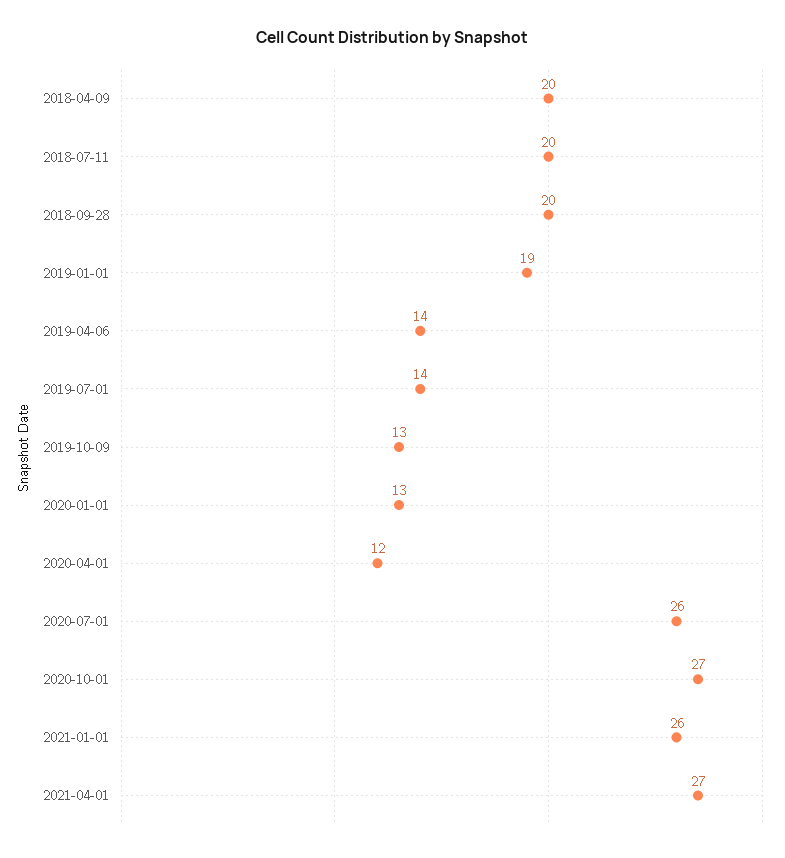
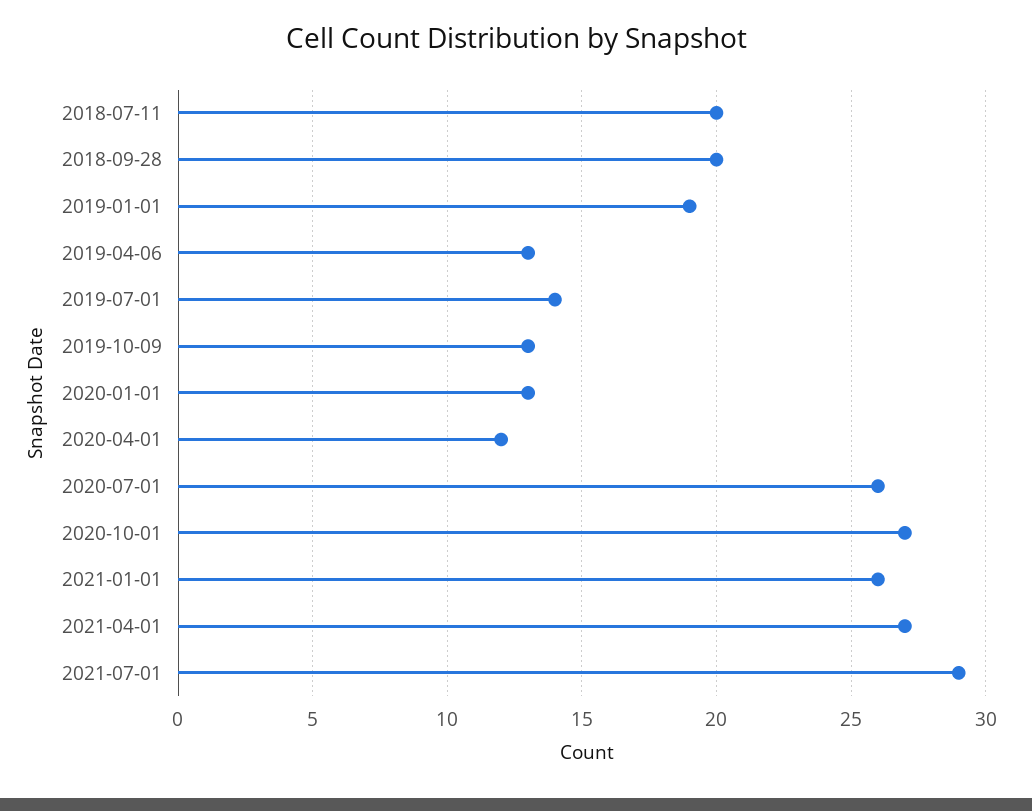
2018-04-09: 20 -> none
2019-04-06: 14 -> 13
2021-07-01: none -> 29

